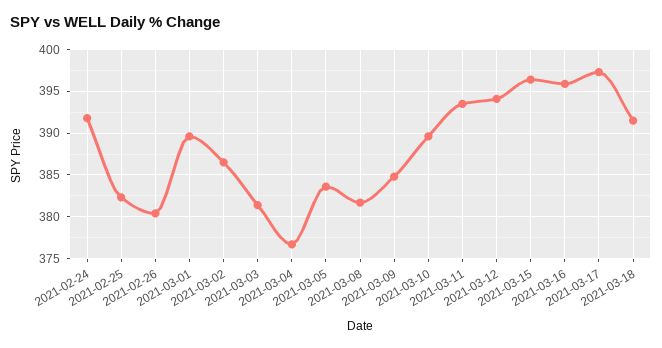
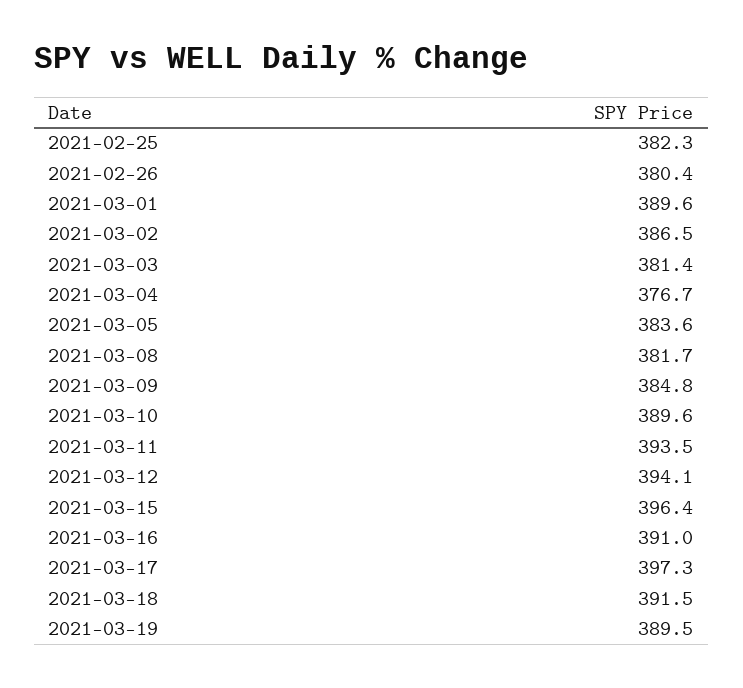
2021-02-24: 392 -> none
2021-03-16: 396 -> 391
2021-03-19: none -> 389.5

